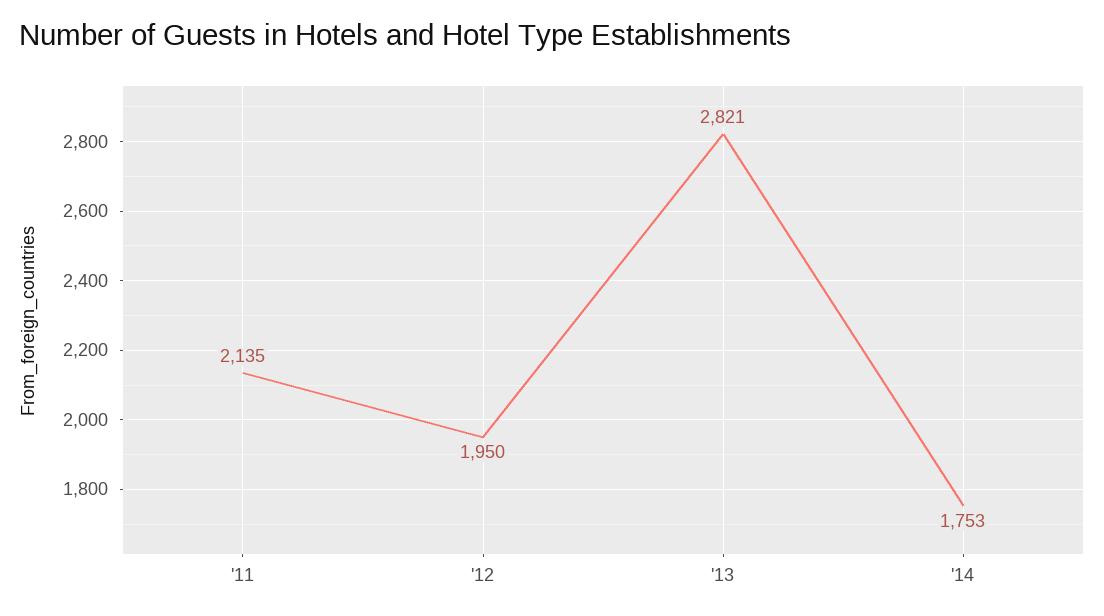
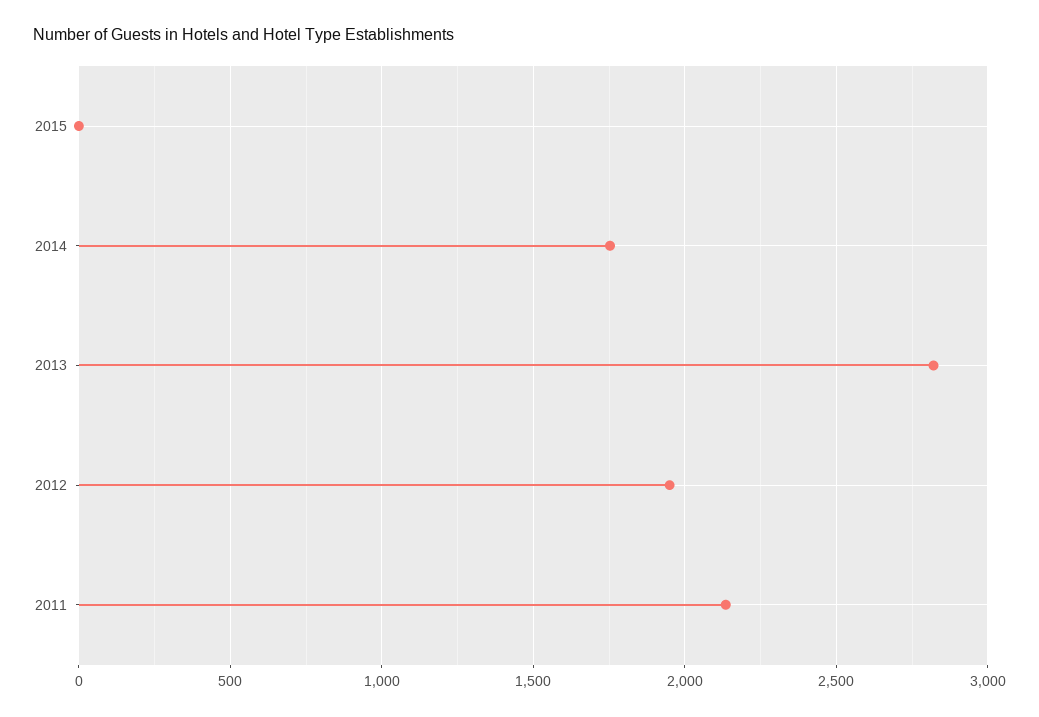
2015: none -> 0

